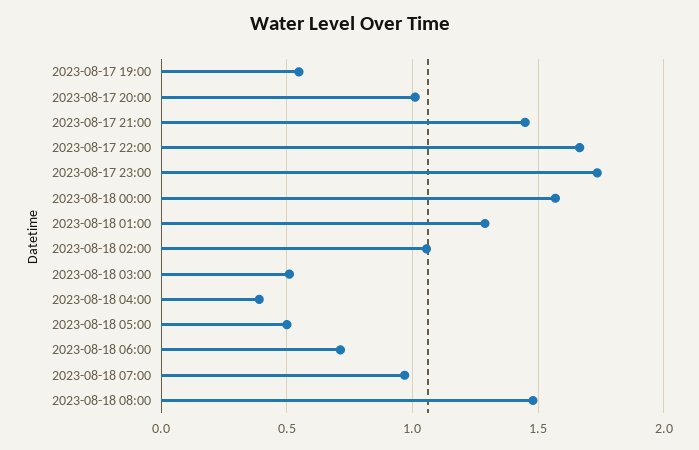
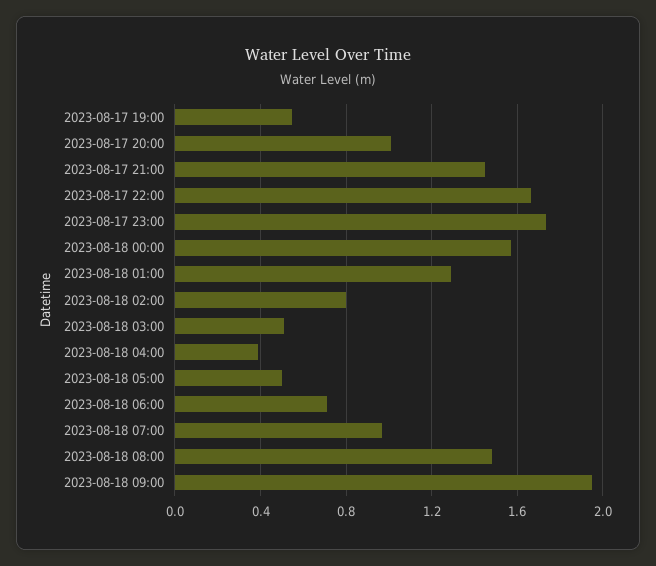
2023-08-18 02:00: 1.05 -> 0.8
2023-08-18 09:00: none -> 1.95

